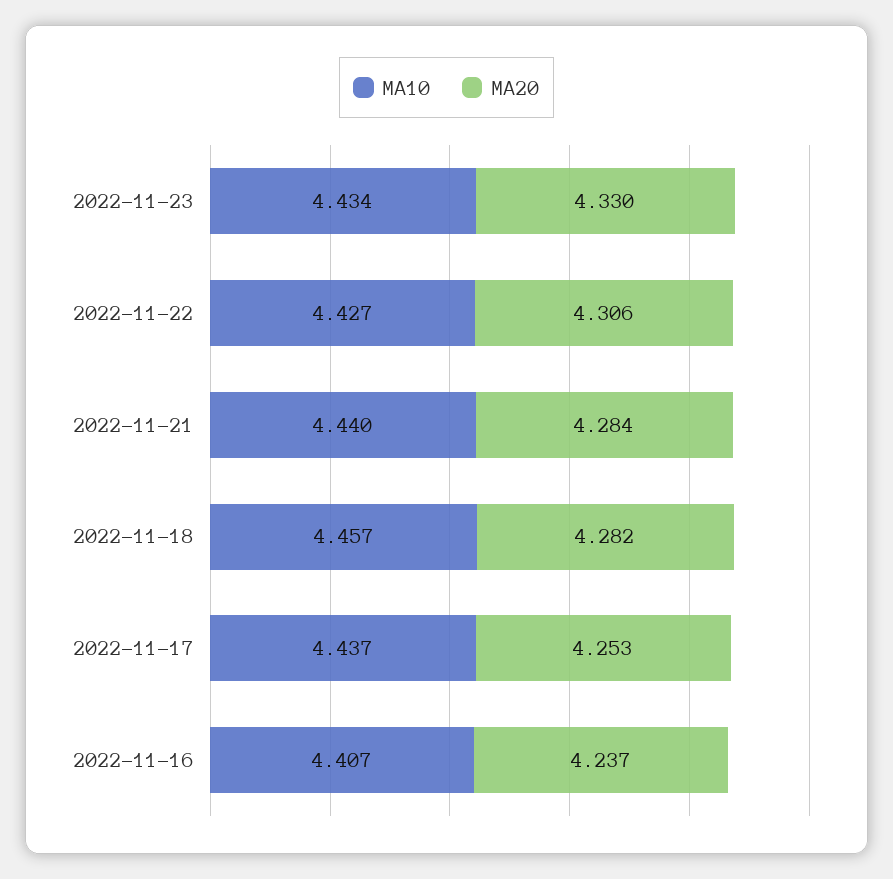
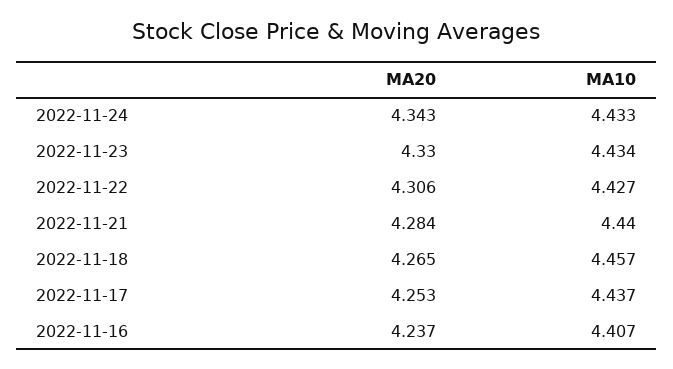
MA20, 2022-11-18: 4.282 -> 4.265
MA20, 2022-11-24: none -> 4.343
MA10, 2022-11-24: none -> 4.433

